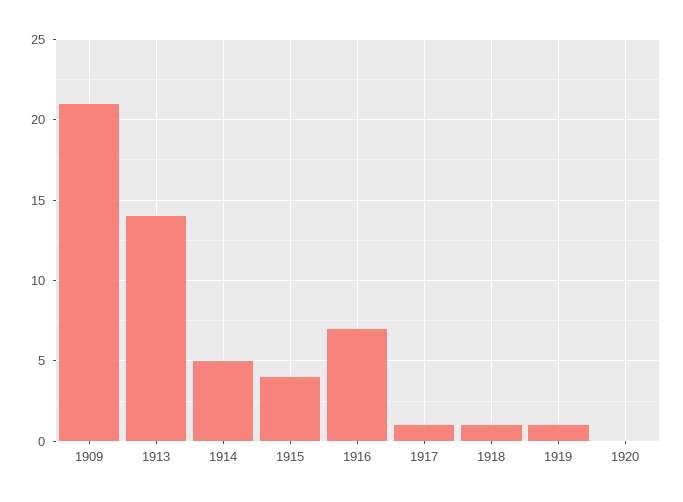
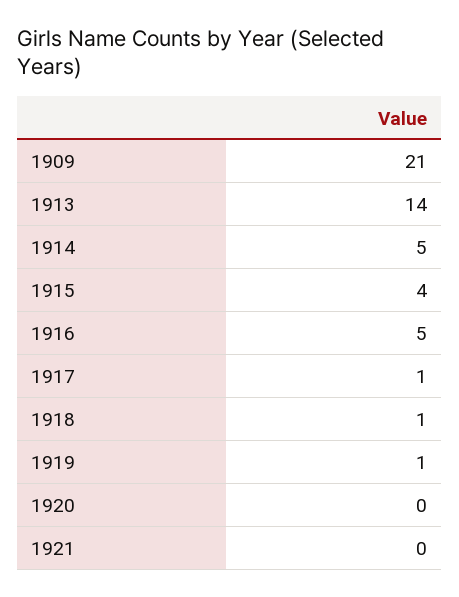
1916: 7 -> 5
1921: none -> 0

